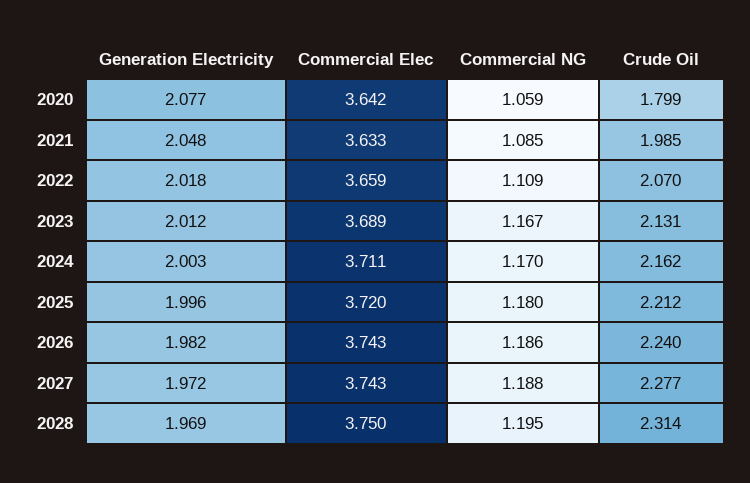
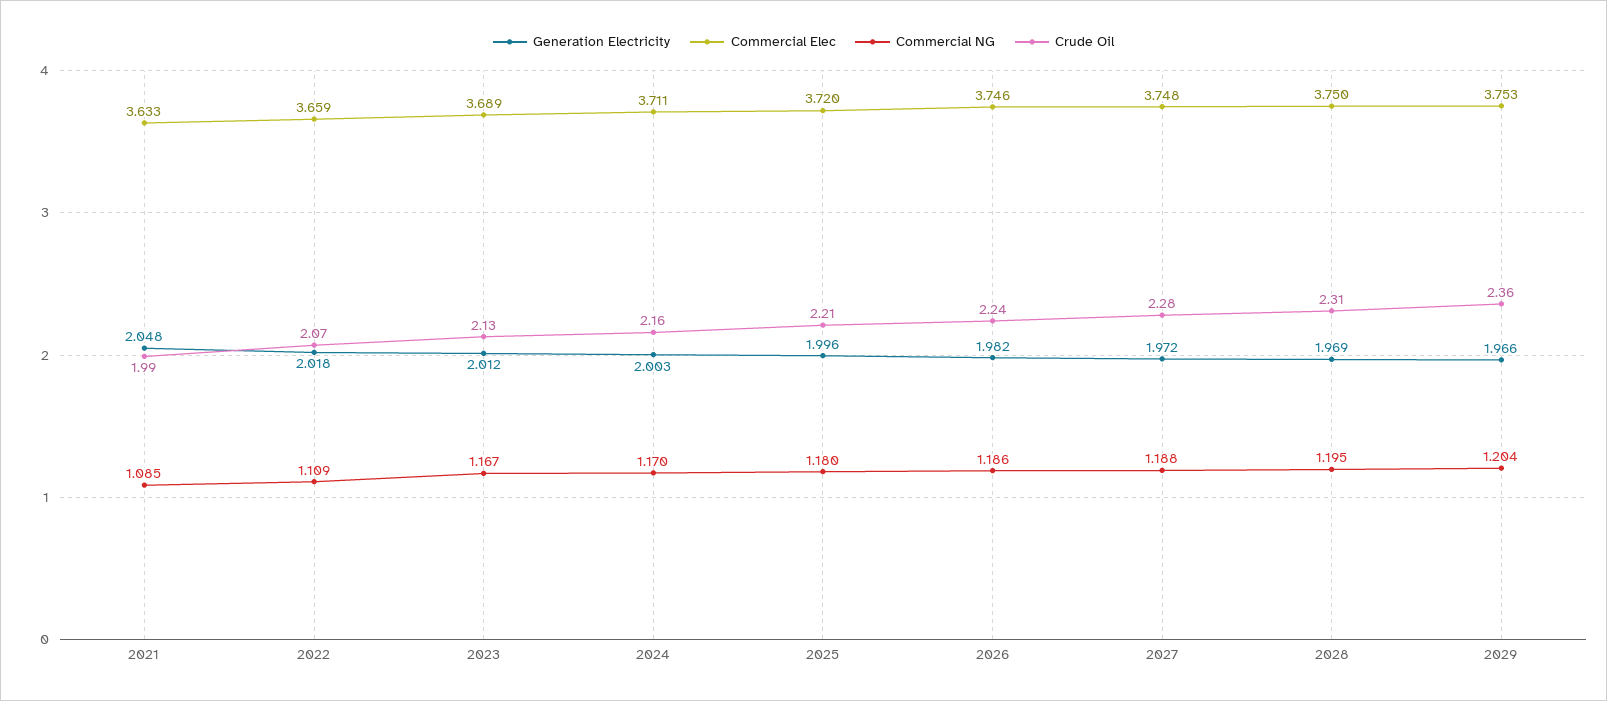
Generation Electricity, 2020: 2.077 -> none
Commercial Elec, 2020: 3.642 -> none
Commercial NG, 2020: 1.059 -> none
Crude Oil, 2020: 1.799 -> none
Commercial Elec, 2026: 3.743 -> 3.746
Commercial Elec, 2027: 3.743 -> 3.748
Generation Electricity, 2029: none -> 1.966
Commercial Elec, 2029: none -> 3.753
Commercial NG, 2029: none -> 1.204
Crude Oil, 2029: none -> 2.36

